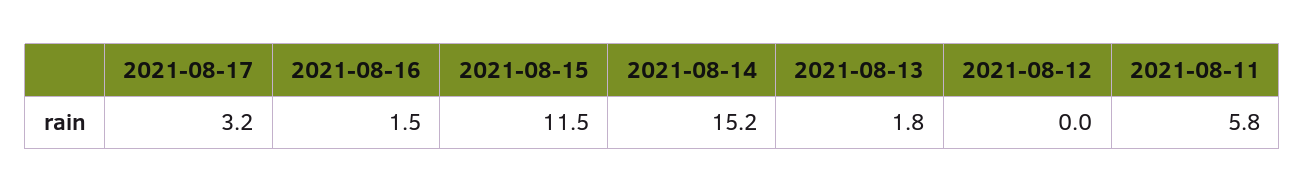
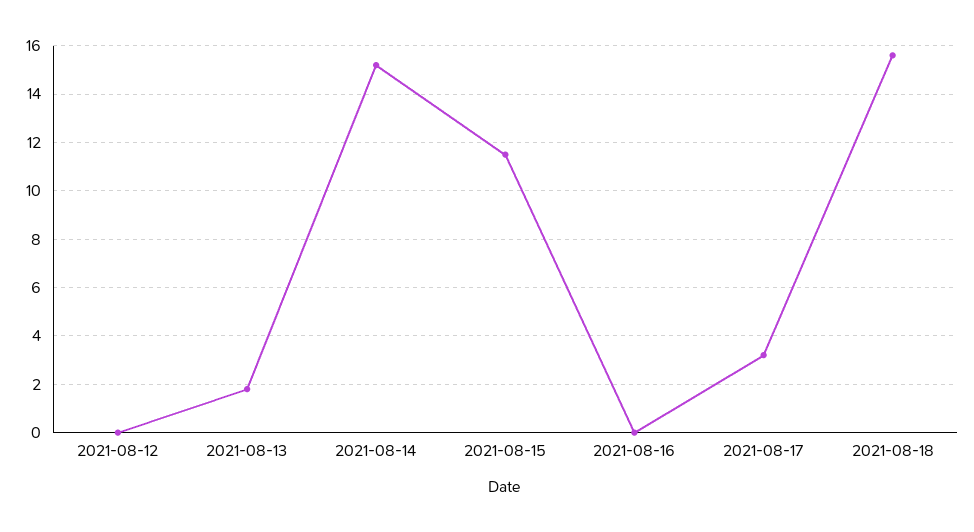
2021-08-16: 1.5 -> 0
2021-08-11: 5.8 -> none
2021-08-18: none -> 15.5

